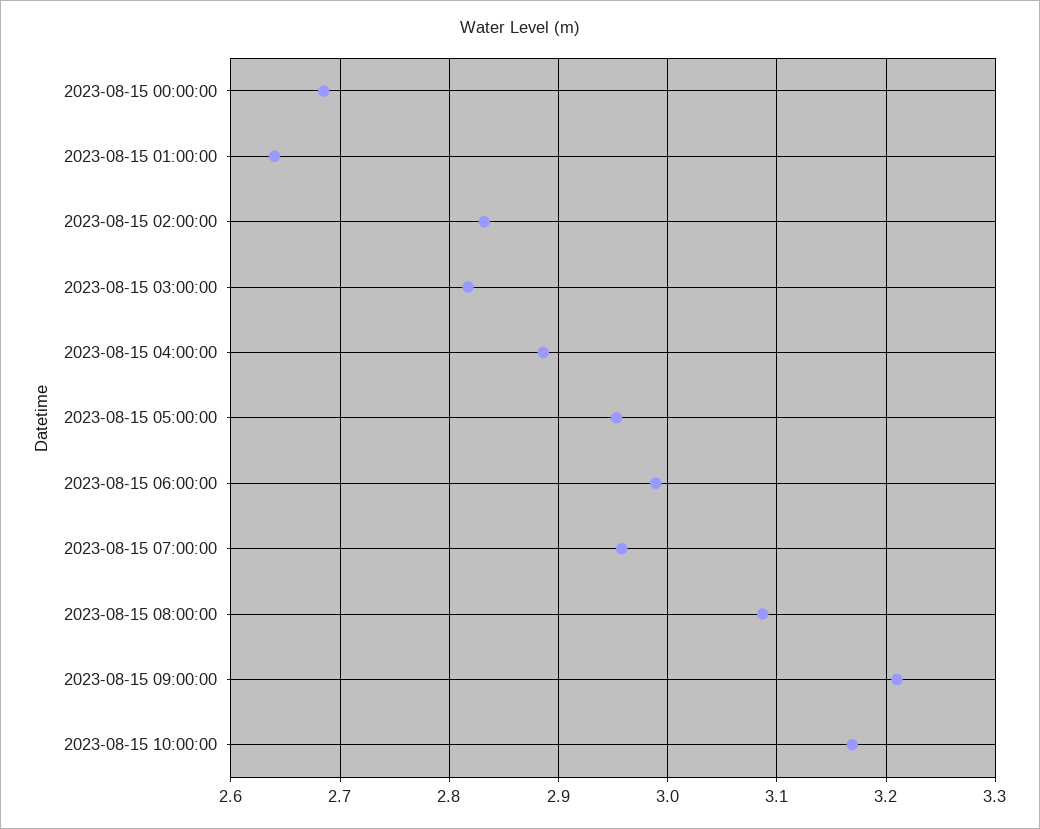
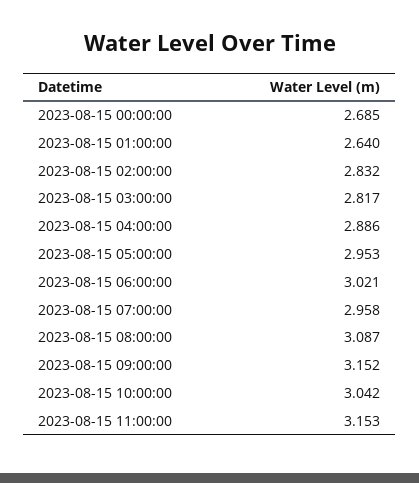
2023-08-15 06:00:00: 2.99 -> 3.021
2023-08-15 09:00:00: 3.21 -> 3.152
2023-08-15 10:00:00: 3.17 -> 3.042
2023-08-15 11:00:00: none -> 3.153

